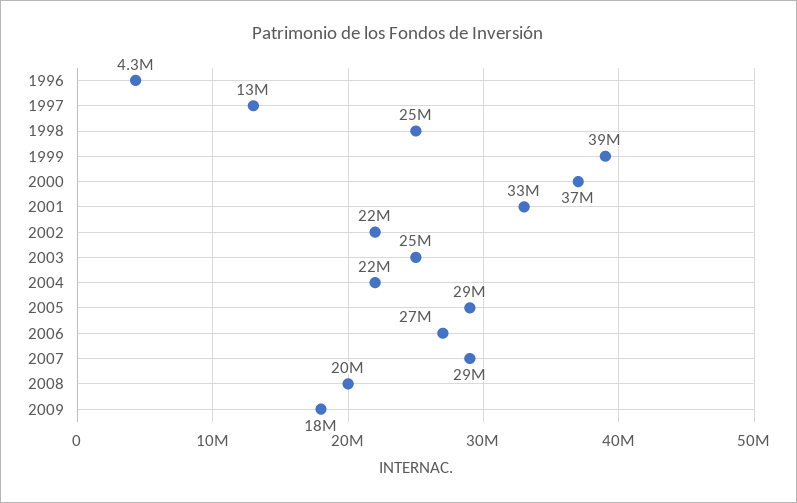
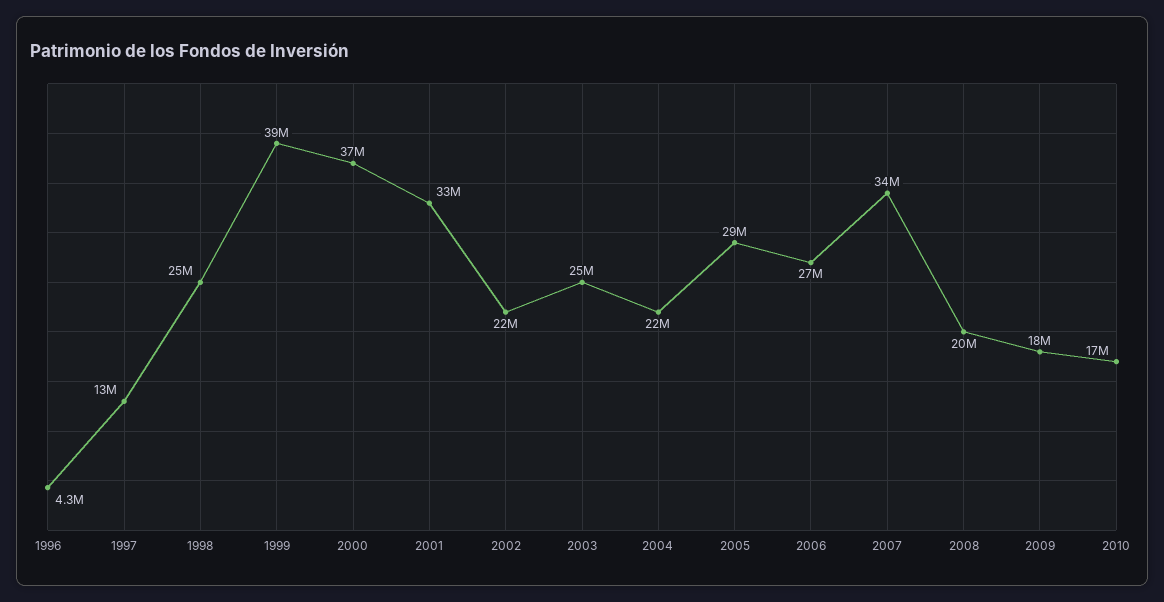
2007: 29000000 -> 34000000
2010: none -> 17000000

